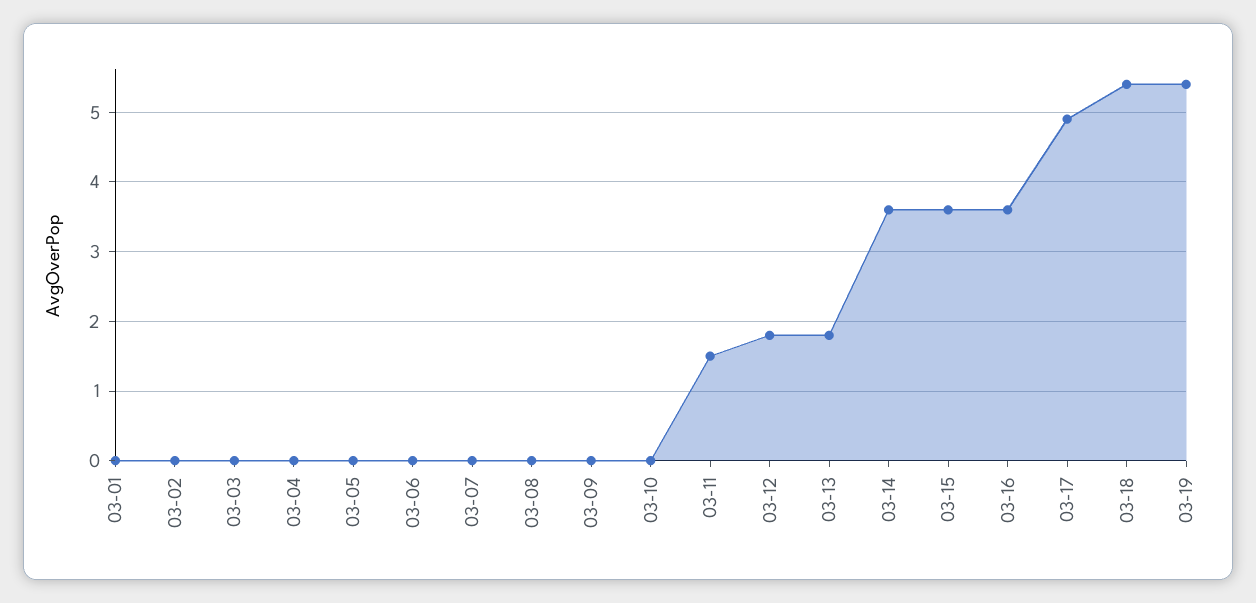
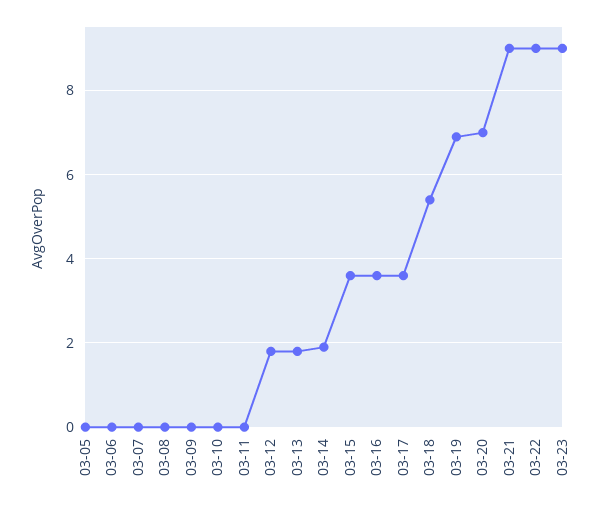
03-01: 0 -> none
03-02: 0 -> none
03-03: 0 -> none
03-04: 0 -> none
03-11: 1.5 -> 0
03-14: 3.6 -> 2
03-17: 4.9 -> 3.5
03-19: 5.4 -> 7
03-20: none -> 7
03-21: none -> 9
03-22: none -> 9
03-23: none -> 9

